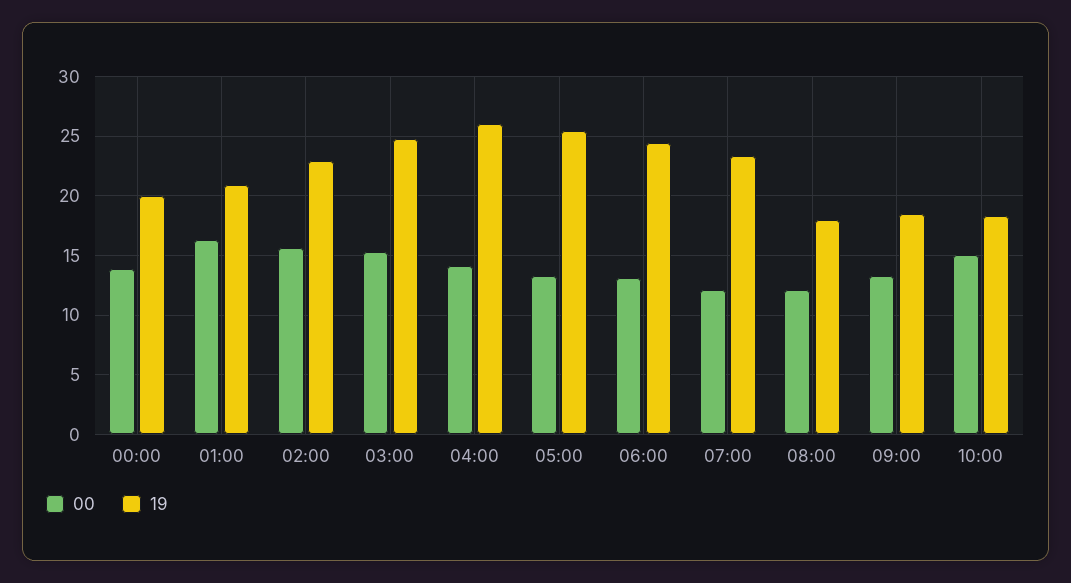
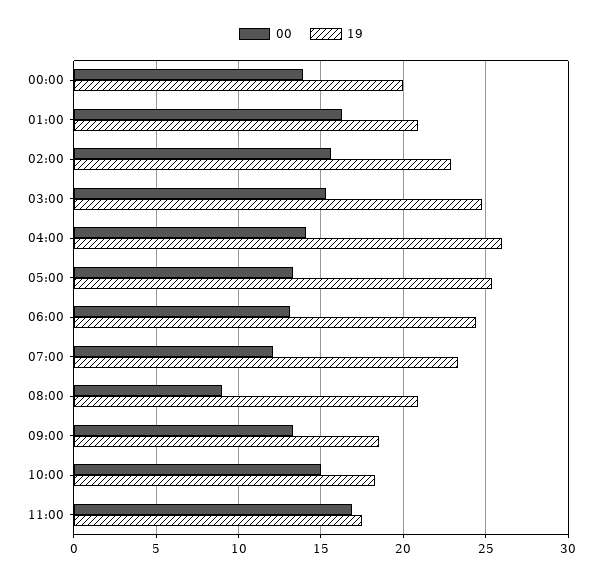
00, 08:00: 12 -> 9
19, 08:00: 18 -> 21
00, 11:00: none -> 17
19, 11:00: none -> 17.5

